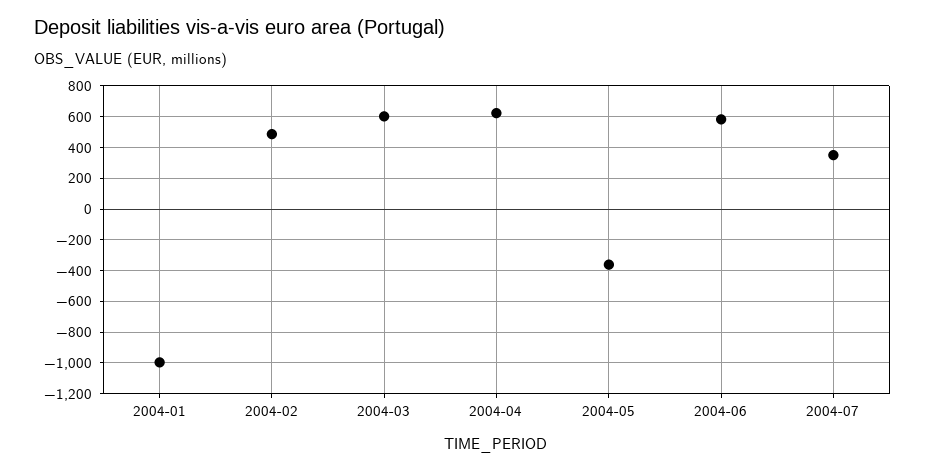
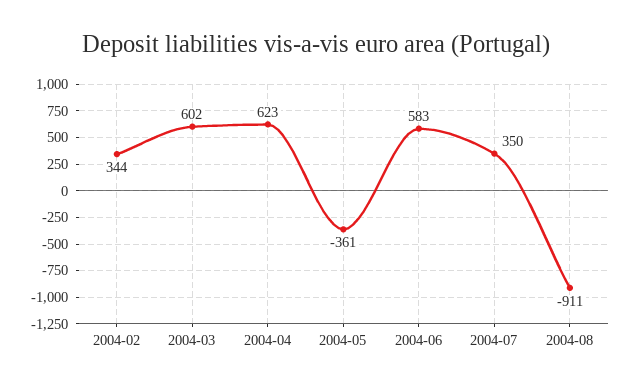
2004-01: -1000 -> none
2004-02: 500 -> 344
2004-08: none -> -911

